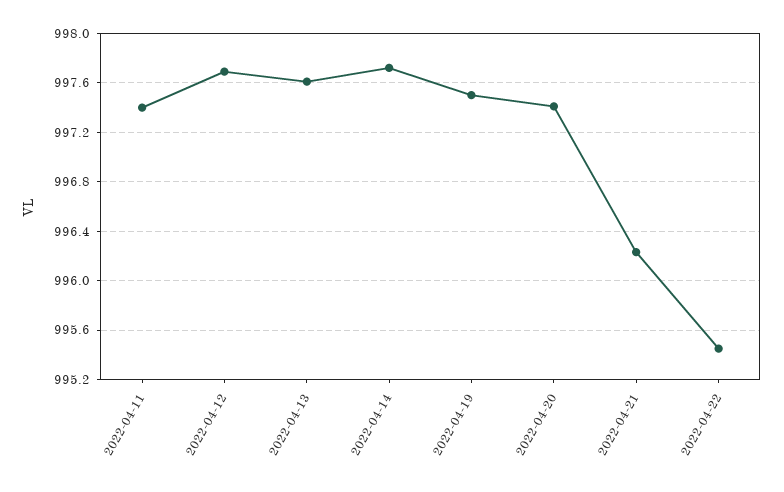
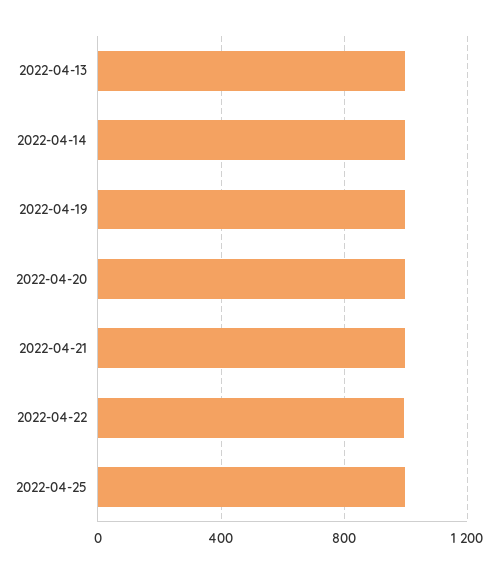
2022-04-11: 997.4 -> none
2022-04-12: 997.7 -> none
2022-04-25: none -> 1000

